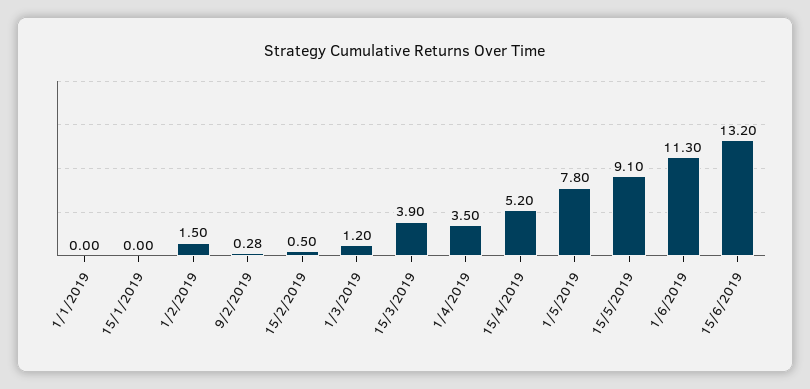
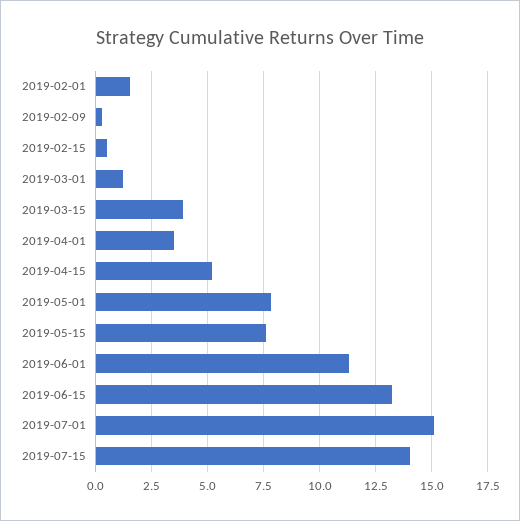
1/1/2019: 0 -> none
15/1/2019: 0 -> none
15/5/2019: 9.1 -> 7.5
2019-07-01: none -> 15
2019-07-15: none -> 14

